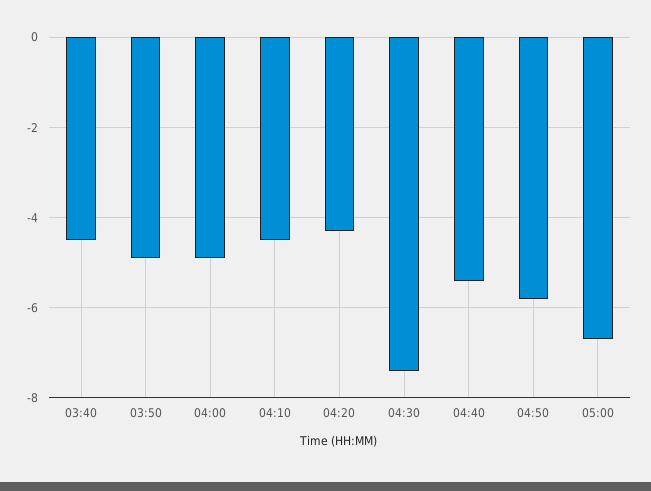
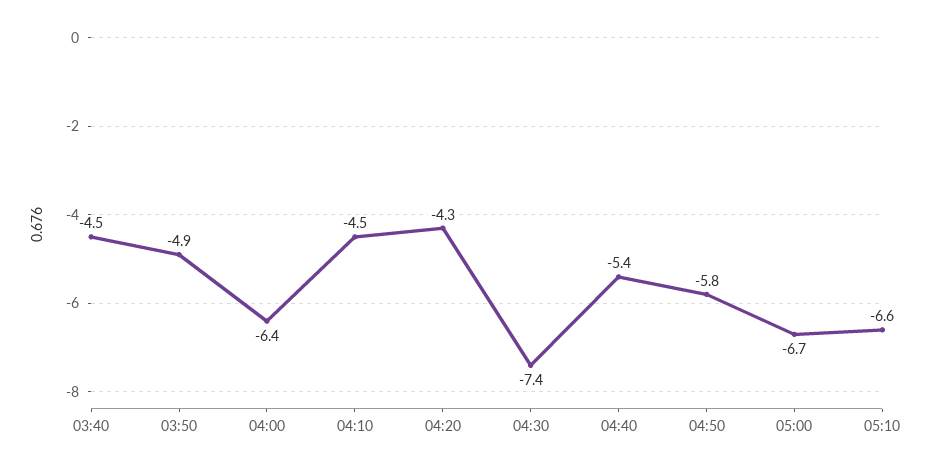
04:00: -5 -> -6.4
05:10: none -> -6.6

